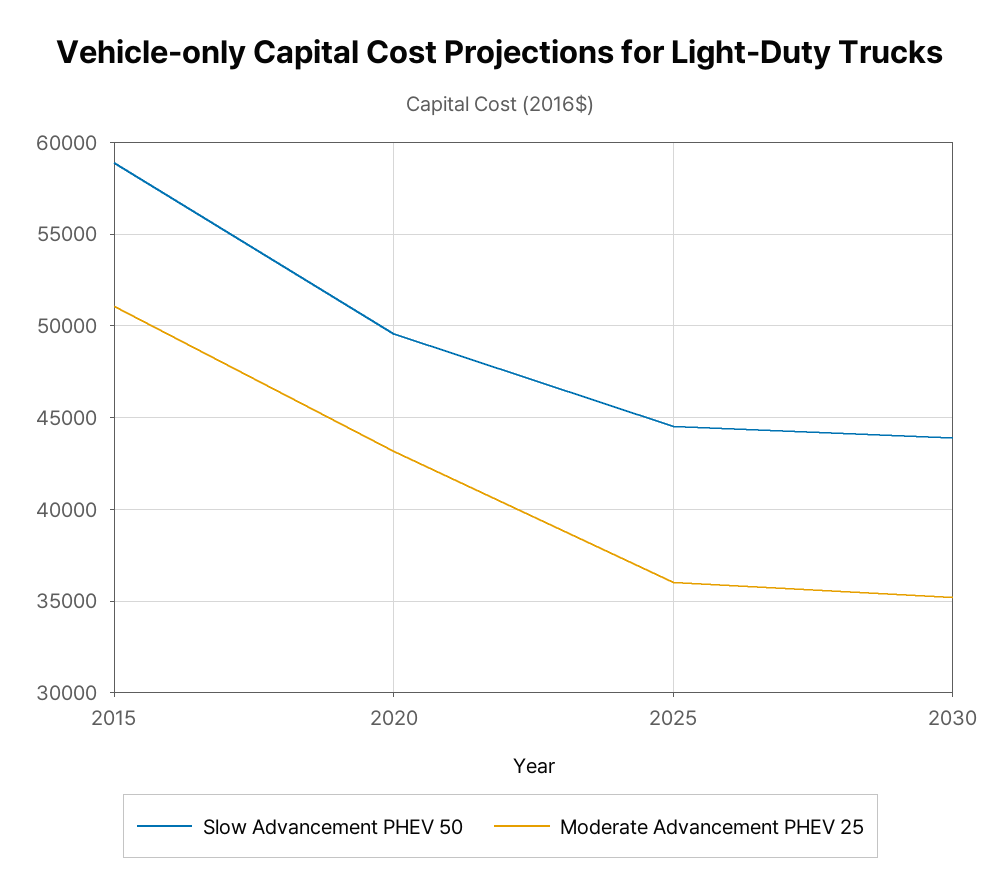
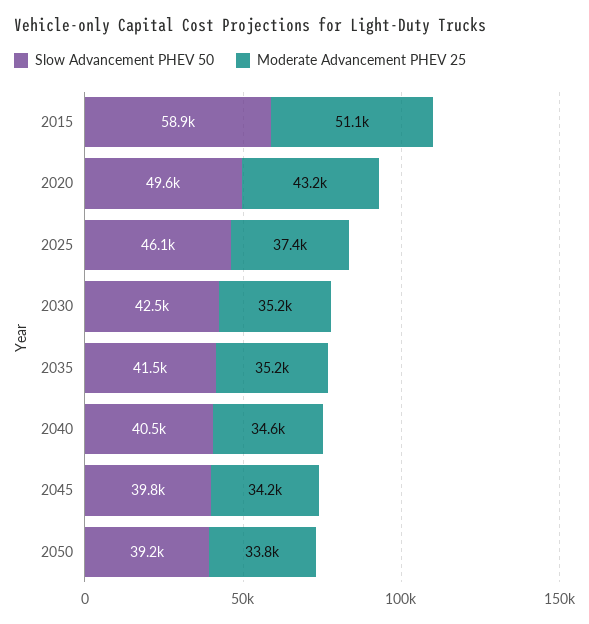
Slow Advancement PHEV 50, 2025: 44500 -> 46100
Moderate Advancement PHEV 25, 2025: 36000 -> 37400
Slow Advancement PHEV 50, 2030: 44000 -> 42500
Slow Advancement PHEV 50, 2035: none -> 41500
Moderate Advancement PHEV 25, 2035: none -> 35200
Slow Advancement PHEV 50, 2040: none -> 40500
Moderate Advancement PHEV 25, 2040: none -> 34600
Slow Advancement PHEV 50, 2045: none -> 39800
Moderate Advancement PHEV 25, 2045: none -> 34200
Slow Advancement PHEV 50, 2050: none -> 39200
Moderate Advancement PHEV 25, 2050: none -> 33800

